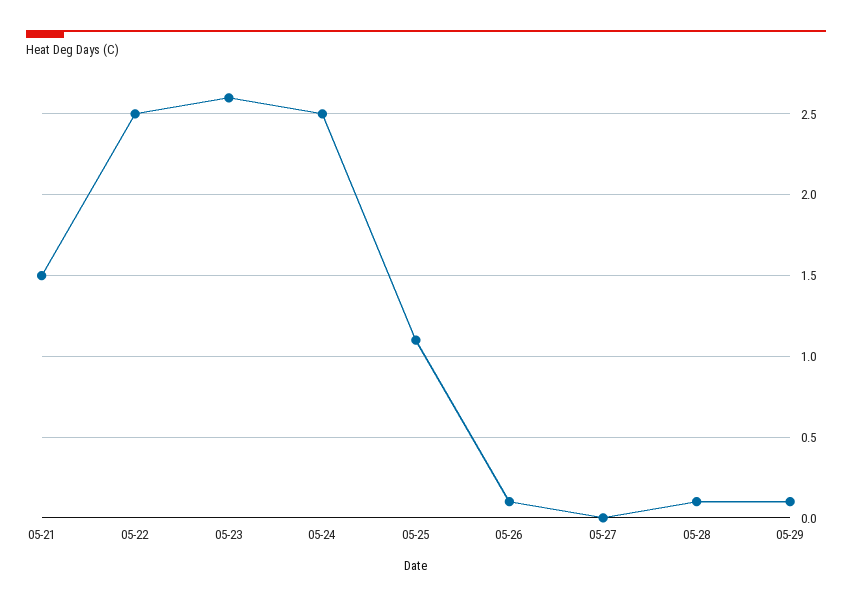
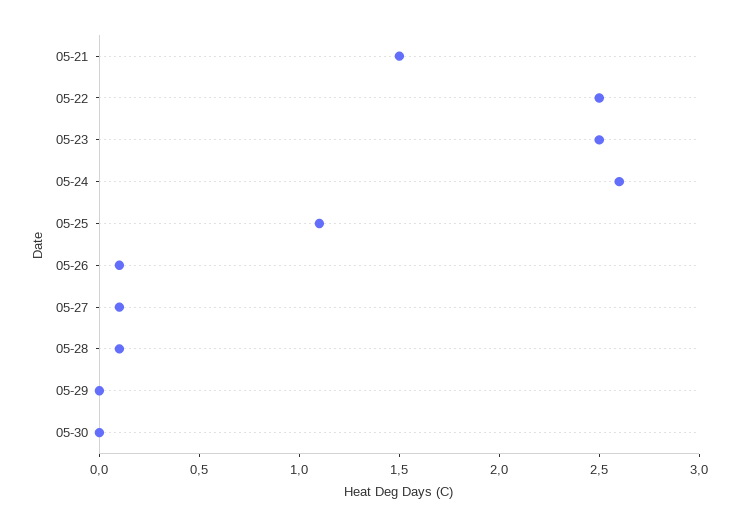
05-23: 2.6 -> 2.5
05-24: 2.5 -> 2.6
05-27: 0 -> 0.1
05-29: 0.1 -> 0
05-30: none -> 0

